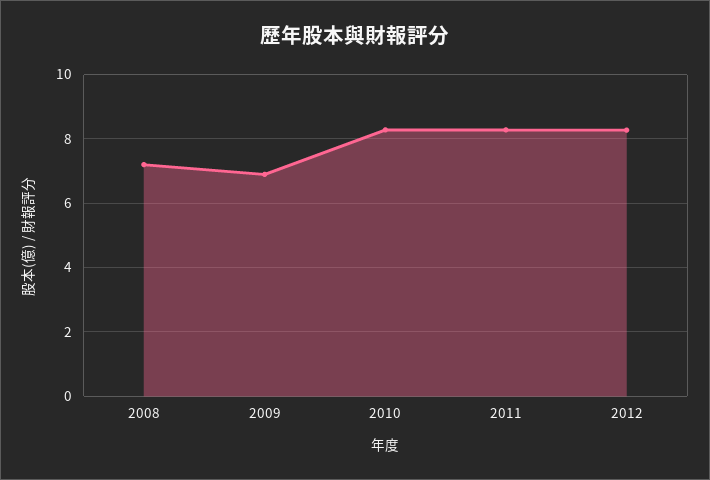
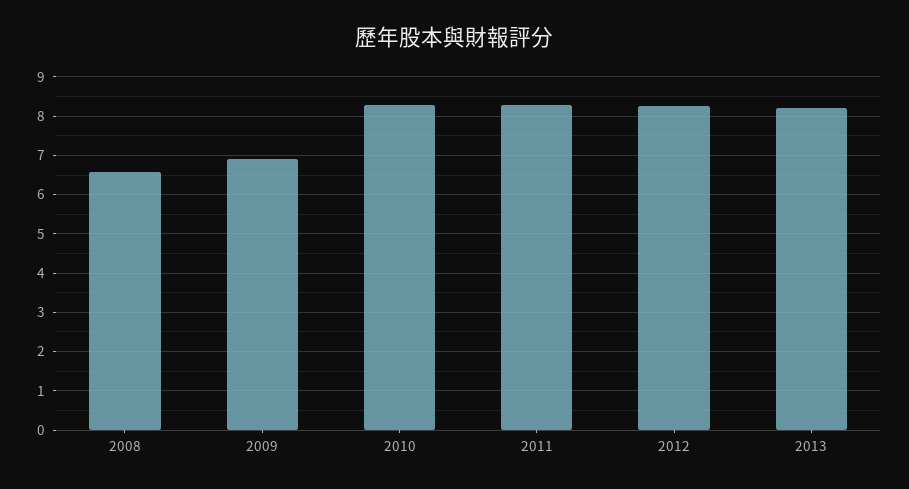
2008: 7.2 -> 6.6
2013: none -> 8.2

